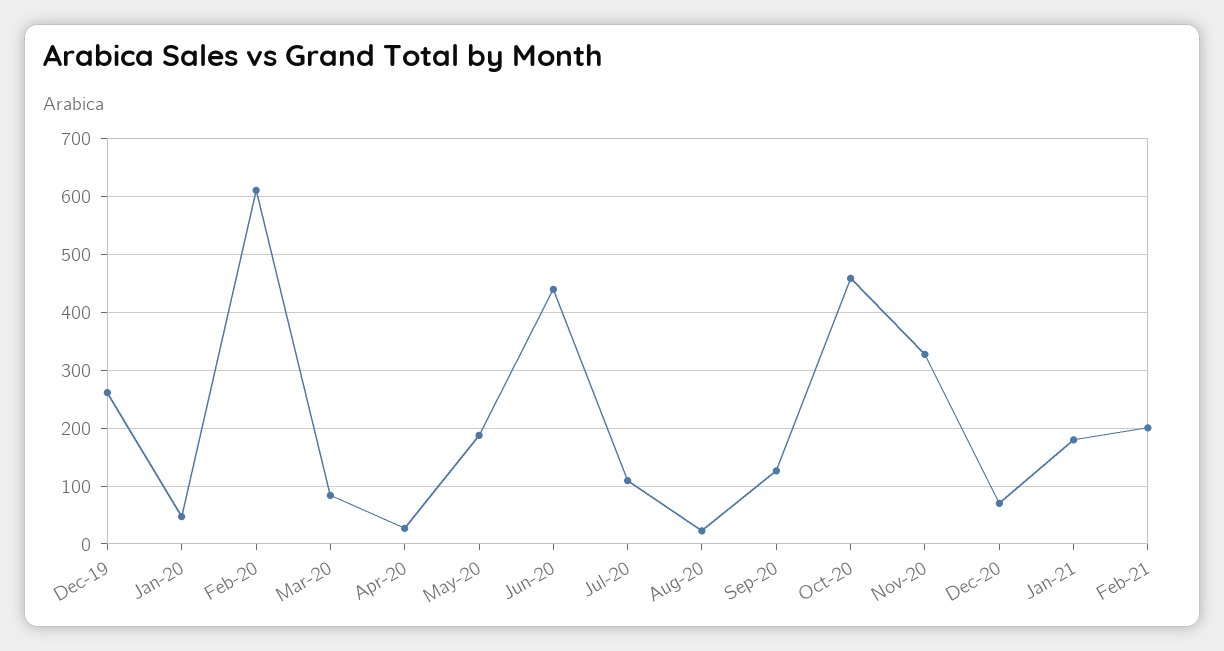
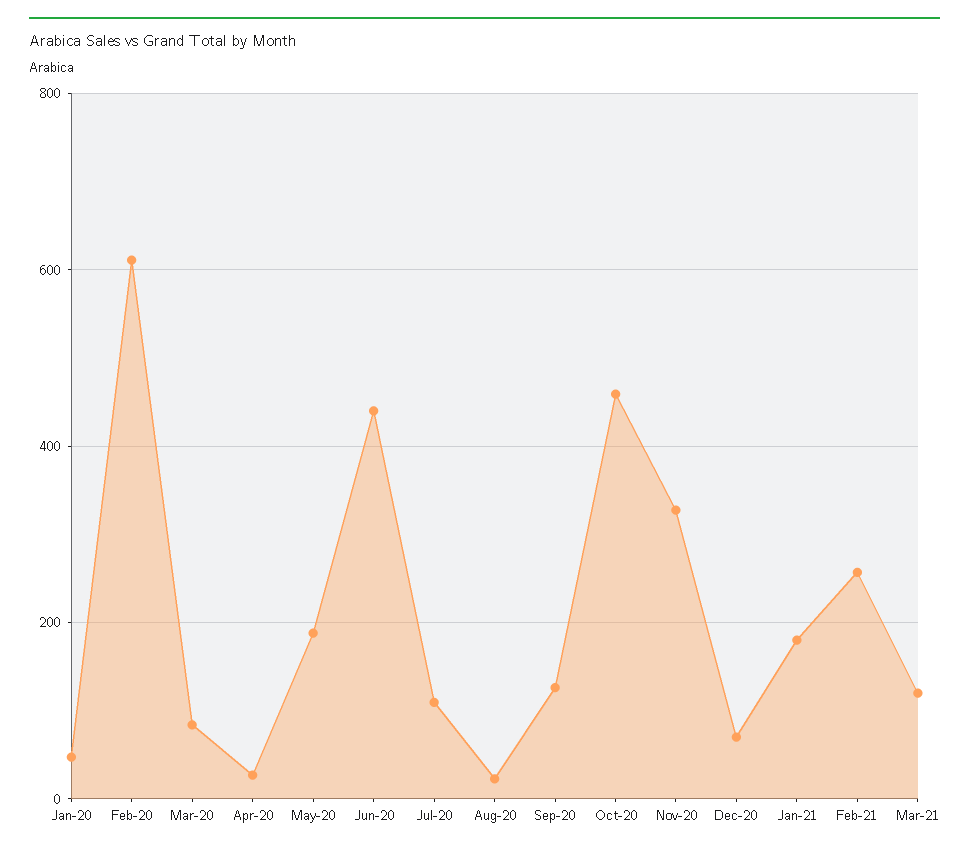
Dec-19: 260 -> none
Feb-21: 200 -> 260
Mar-21: none -> 120

